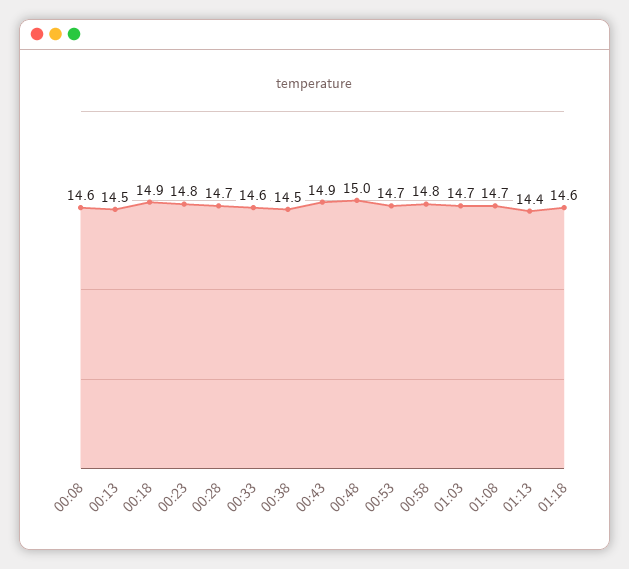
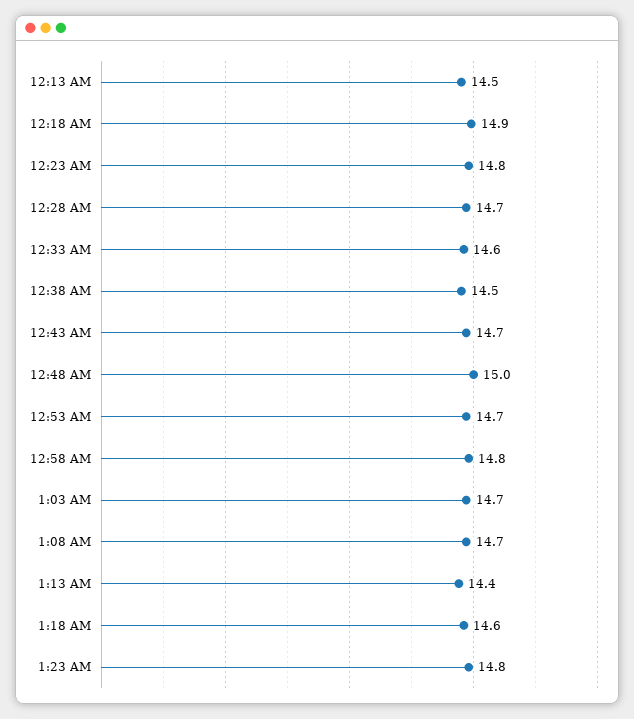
00:08: 14.6 -> none
00:43: 14.9 -> 14.7
1:23 AM: none -> 14.8

